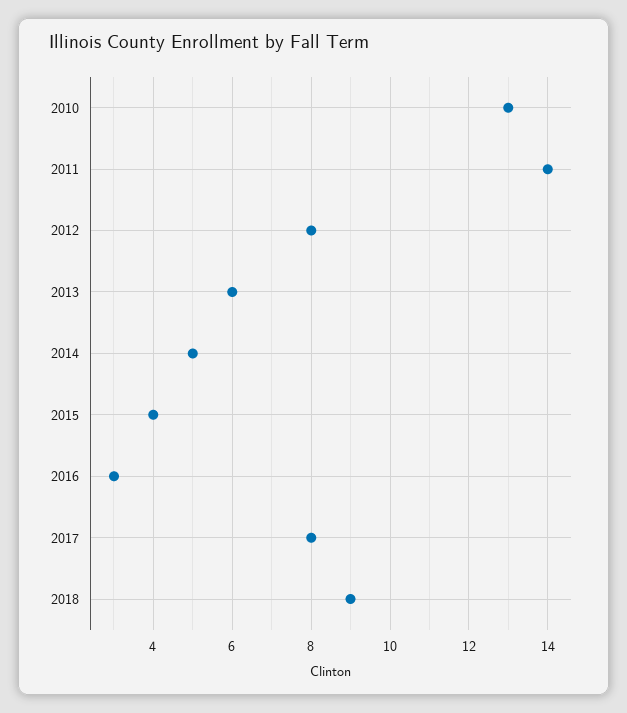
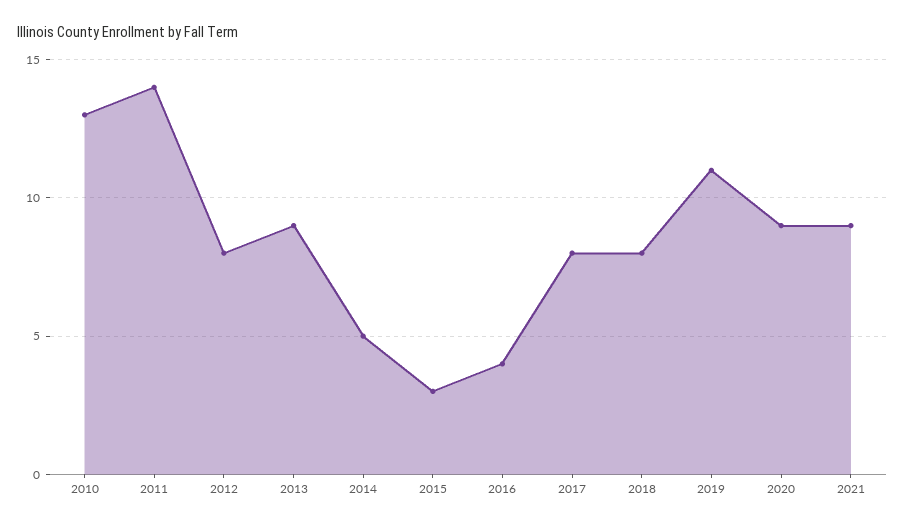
2013: 6 -> 9
2015: 4 -> 3
2016: 3 -> 4
2018: 9 -> 8
2019: none -> 11
2020: none -> 9
2021: none -> 9

